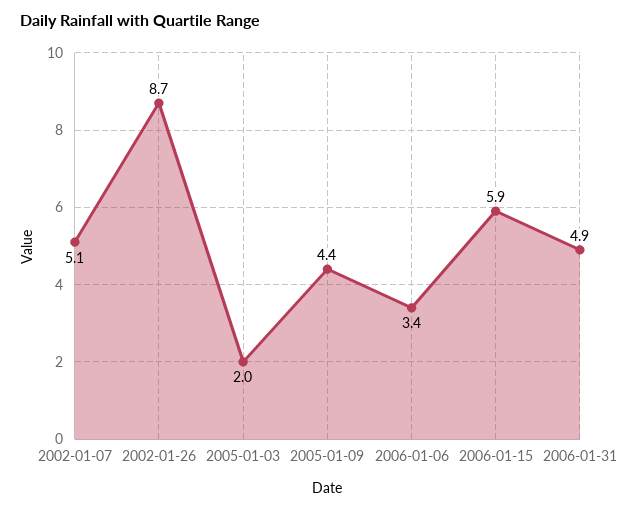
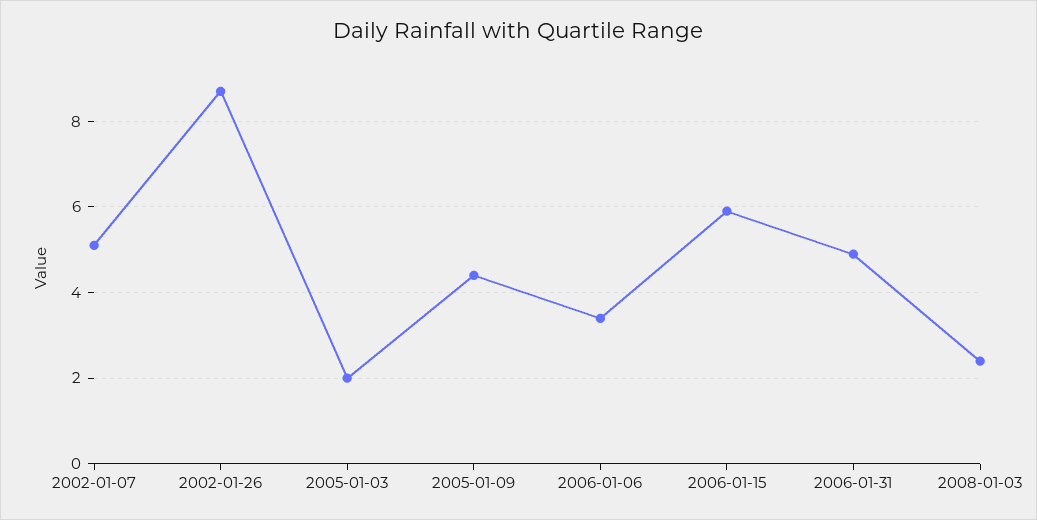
2008-01-03: none -> 2.5

